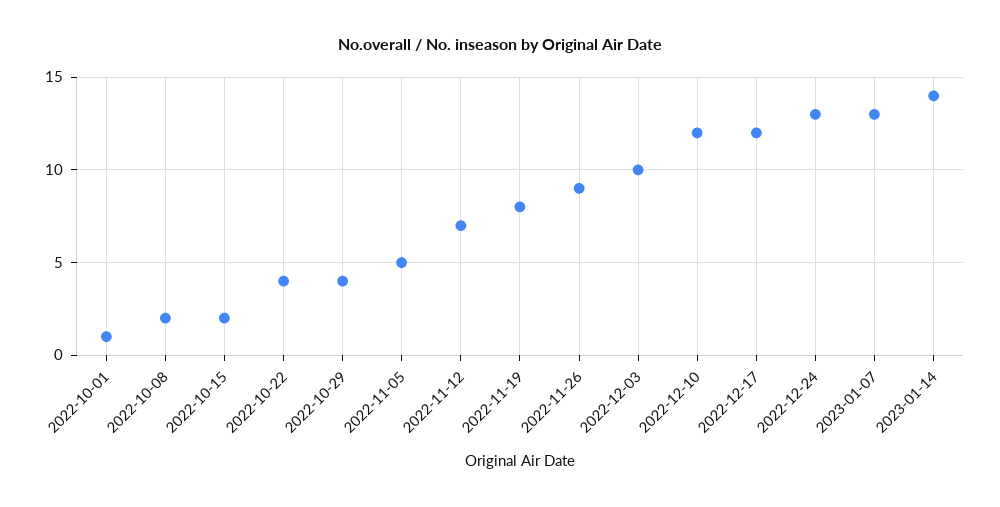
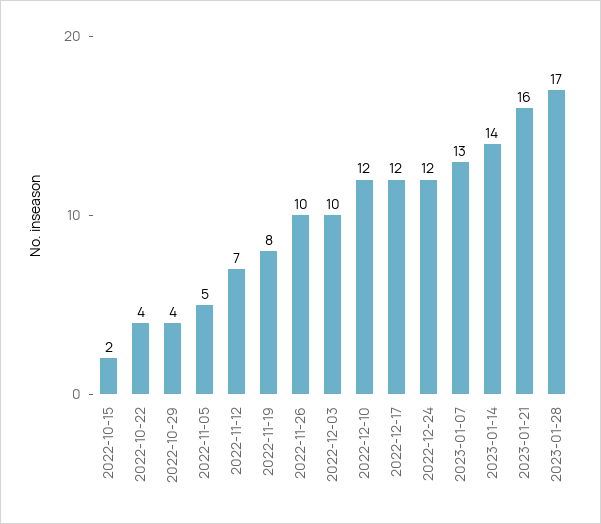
2022-10-01: 1 -> none
2022-10-08: 2 -> none
2022-11-26: 9 -> 10
2022-12-24: 13 -> 12
2023-01-21: none -> 16
2023-01-28: none -> 17

